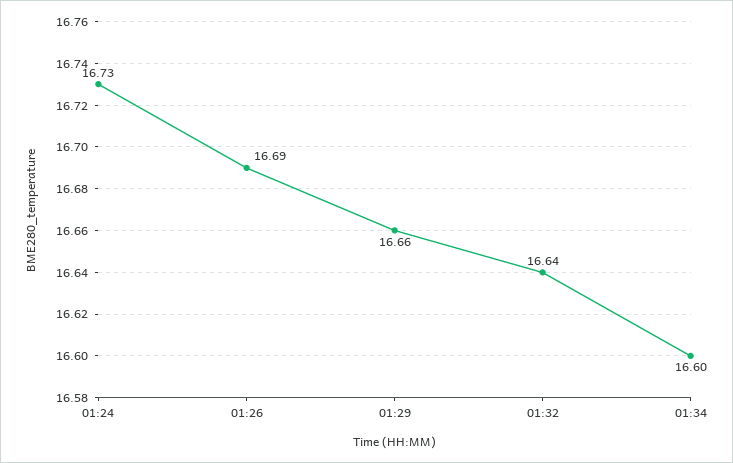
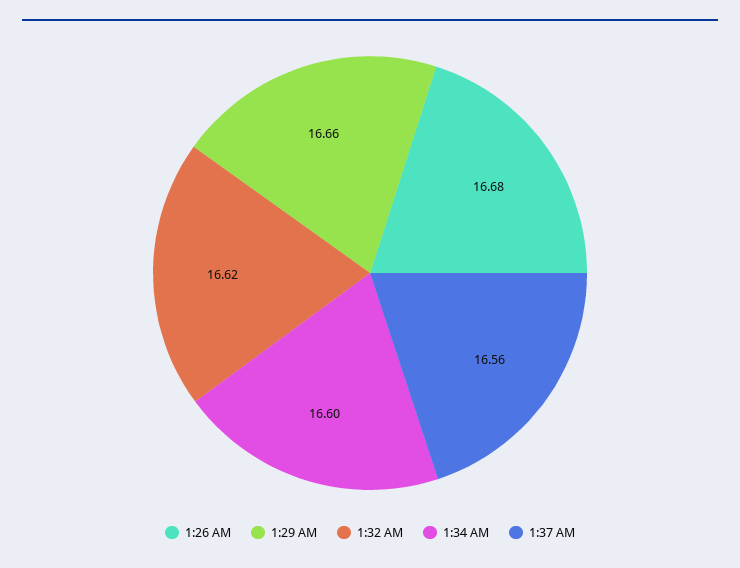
01:24: 16.73 -> none
01:26: 16.69 -> 16.68
01:32: 16.64 -> 16.62
1:37 AM: none -> 16.56

